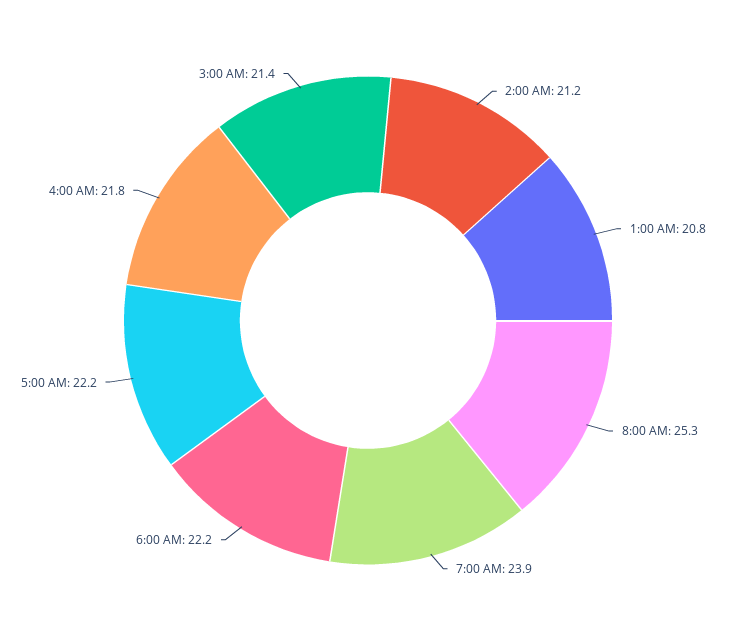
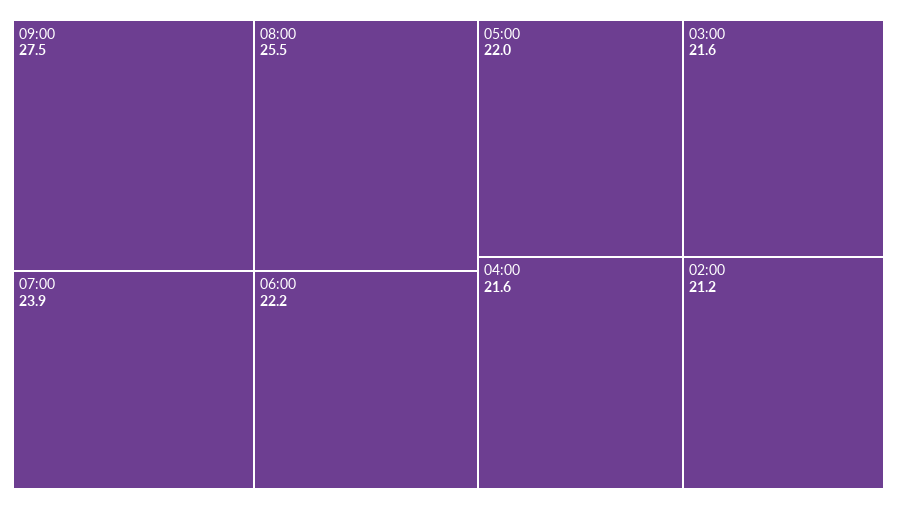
1:00 AM: 20.8 -> none
8:00 AM: 25.3 -> 25.5
5:00 AM: 22.2 -> 22
4:00 AM: 21.8 -> 21.6
3:00 AM: 21.4 -> 21.6
09:00: none -> 27.5

